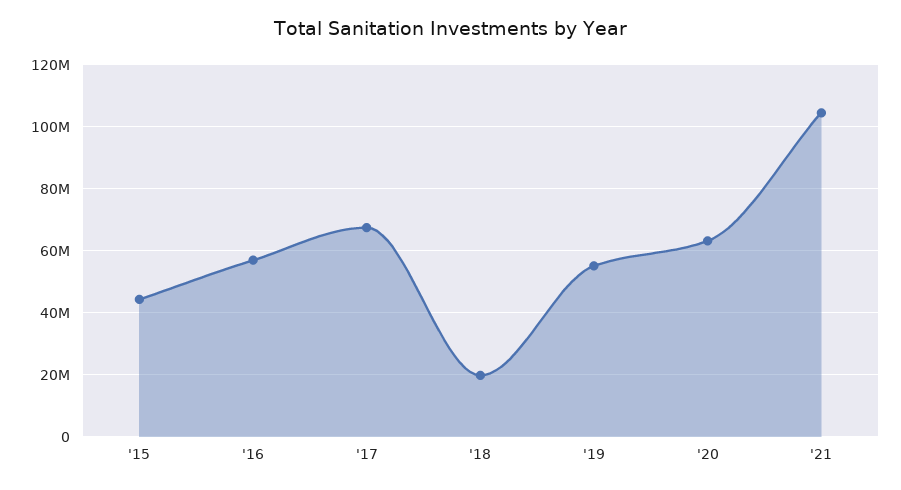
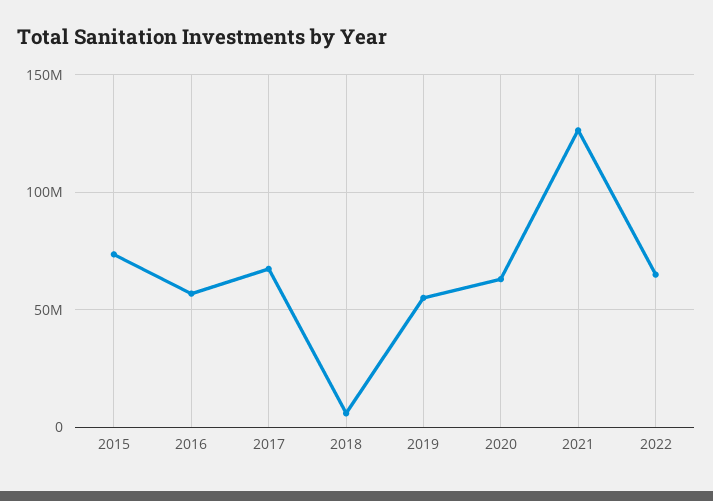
'15: 44000000 -> 75000000
'18: 20000000 -> 5000000
'21: 104000000 -> 125000000
2022: none -> 65000000

